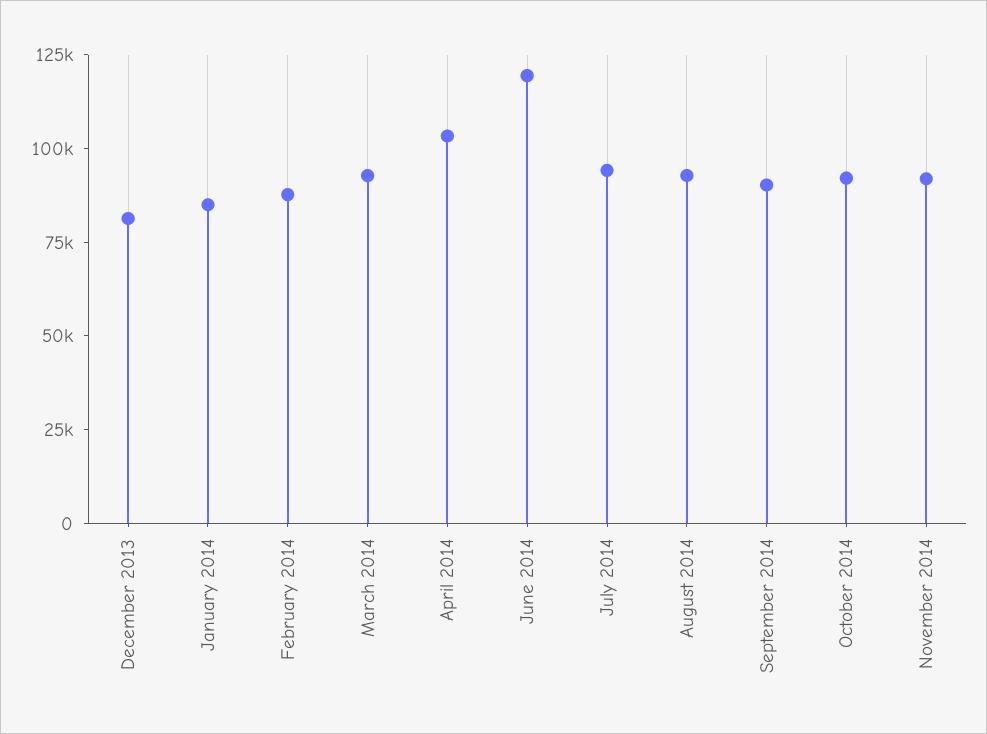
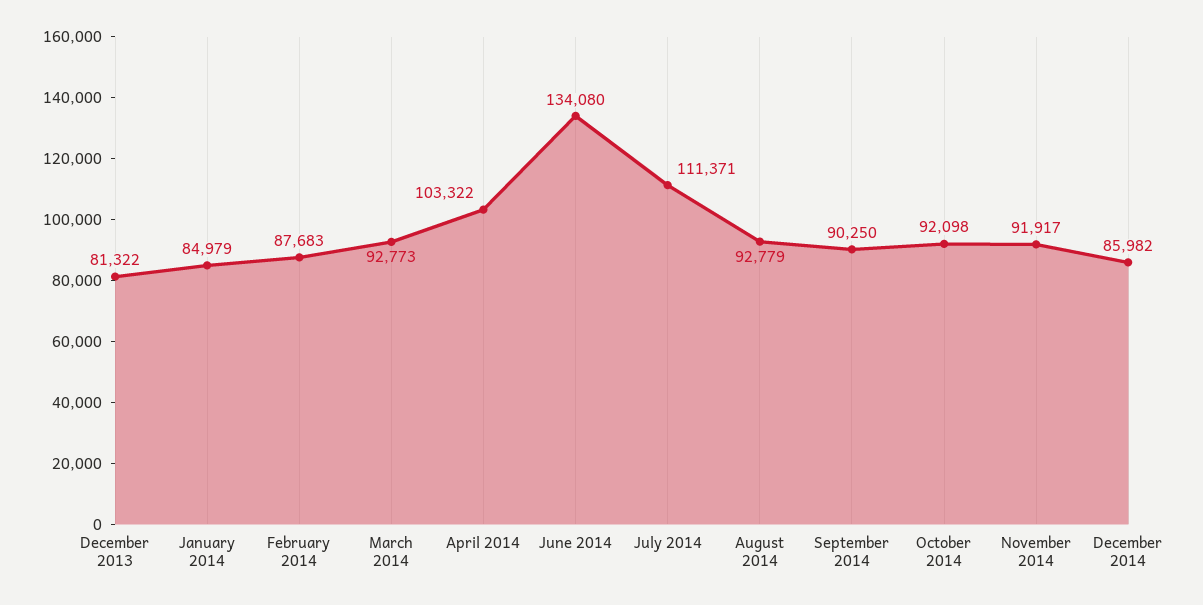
June 2014: 120000 -> 134080
July 2014: 95000 -> 111371
December 2014: none -> 85982

